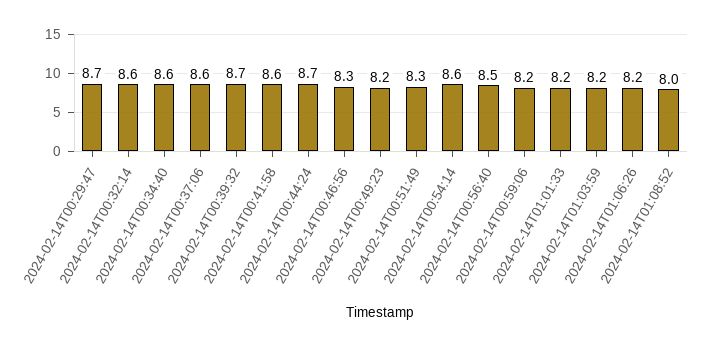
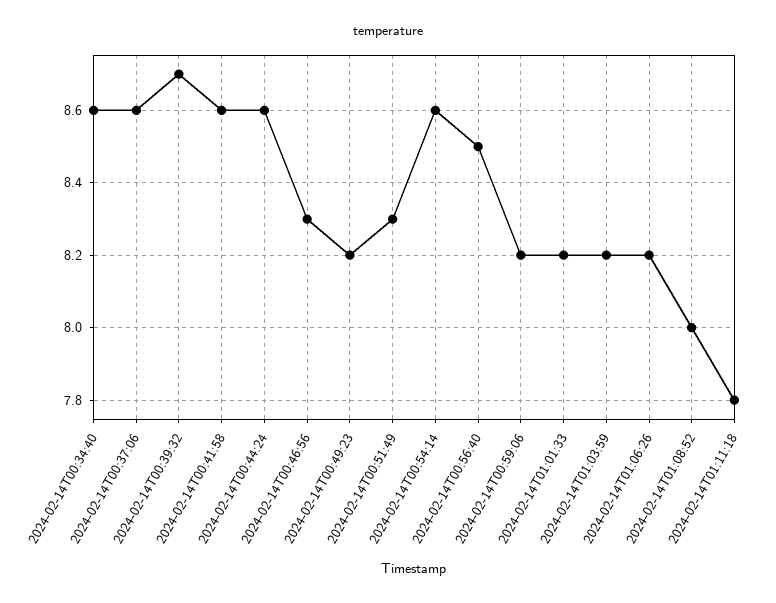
2024-02-14T00:29:47: 8.7 -> none
2024-02-14T00:32:14: 8.6 -> none
2024-02-14T00:44:24: 8.7 -> 8.6
2024-02-14T01:11:18: none -> 7.8

